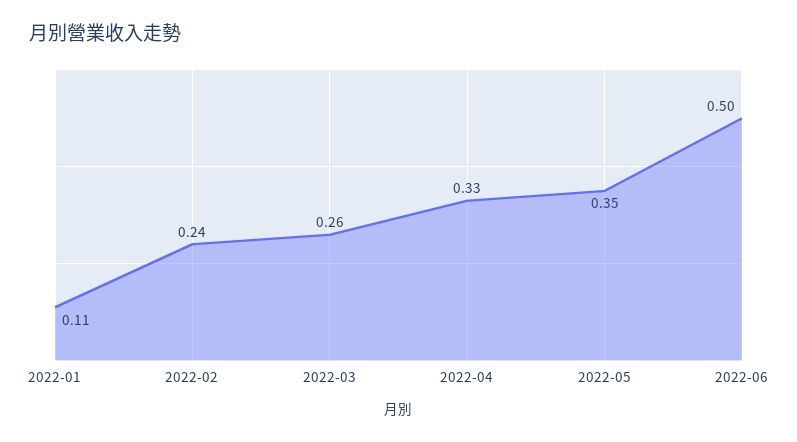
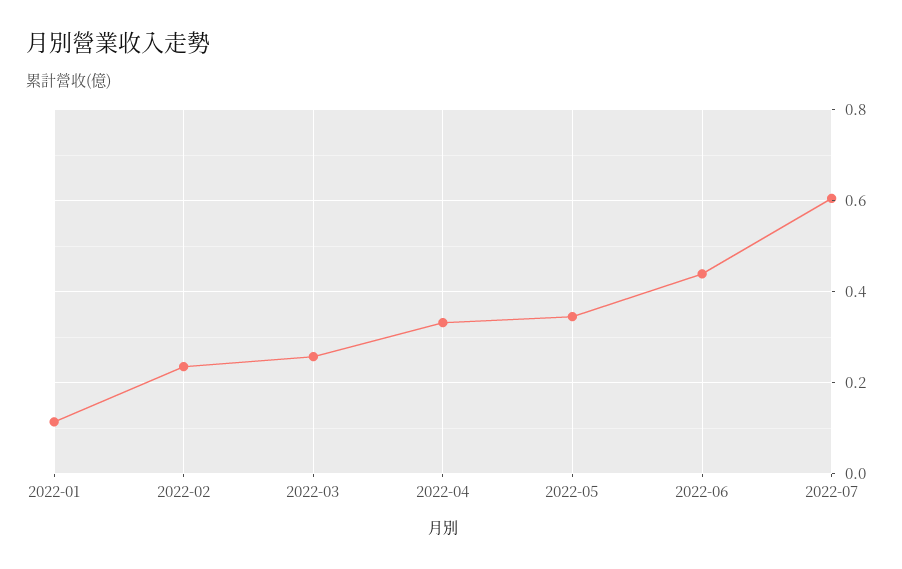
2022-06: 0.5 -> 0.44
2022-07: none -> 0.6

